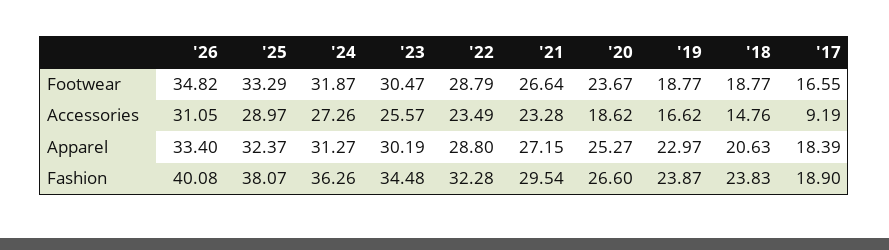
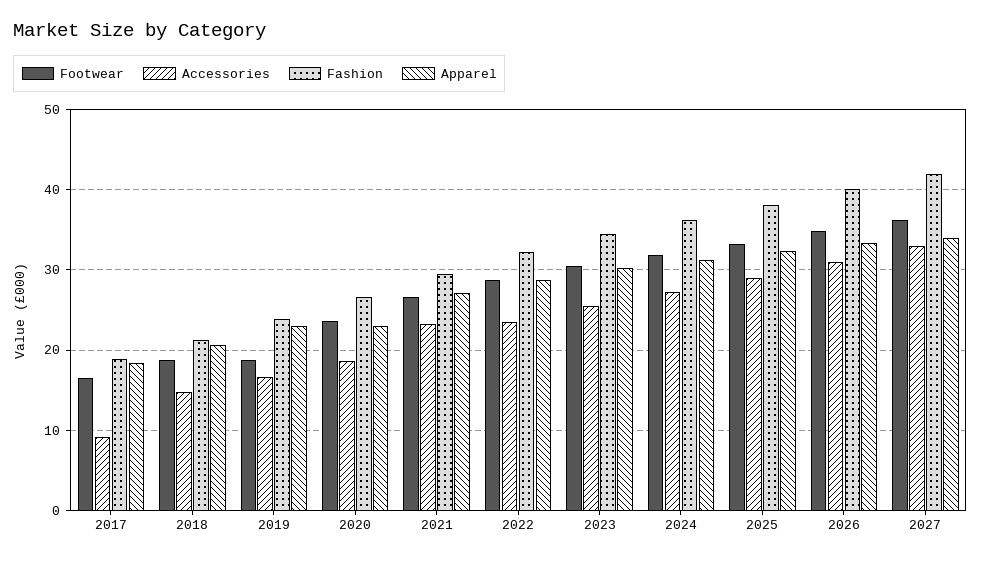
Apparel, '20: 25.27 -> 23
Fashion, '18: 23.83 -> 21
Footwear, 2027: none -> 36
Accessories, 2027: none -> 33
Fashion, 2027: none -> 42
Apparel, 2027: none -> 34

